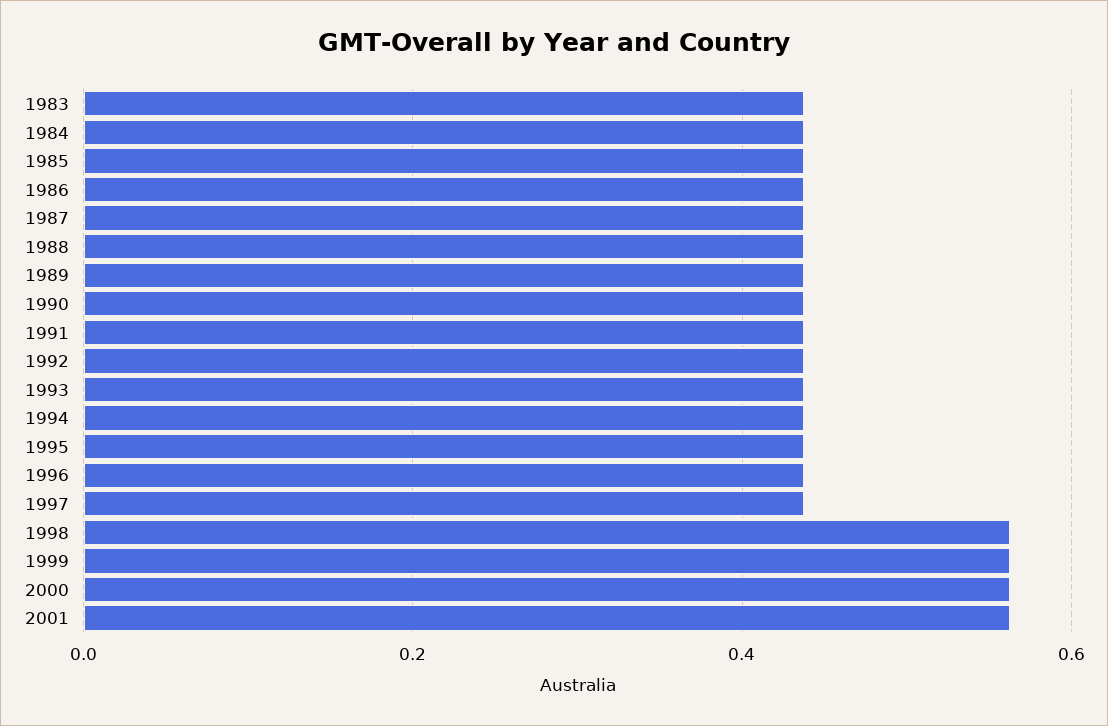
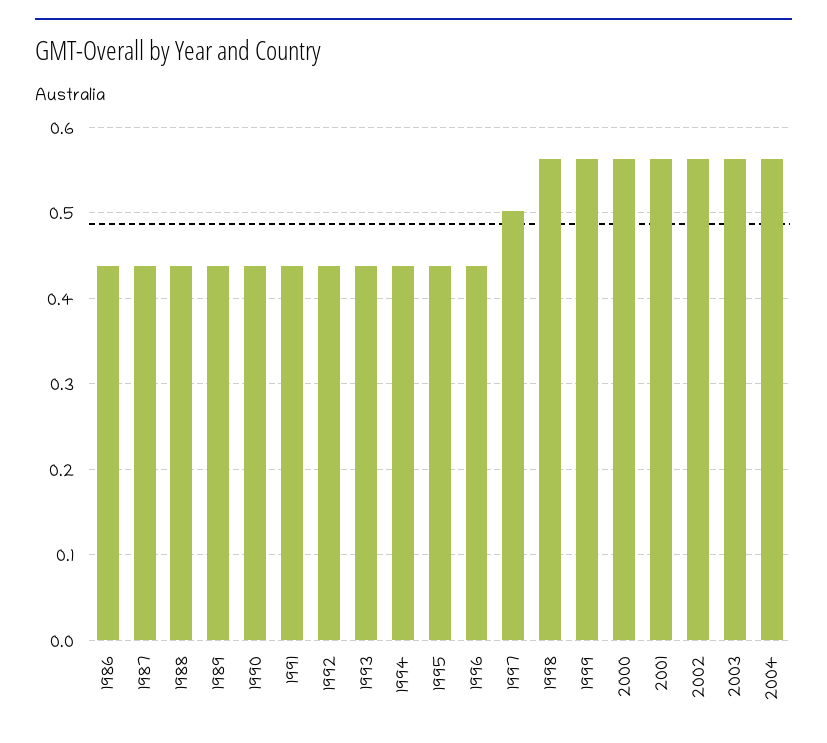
1983: 0.44 -> none
1984: 0.44 -> none
1985: 0.44 -> none
1997: 0.44 -> 0.5
2002: none -> 0.56
2003: none -> 0.56
2004: none -> 0.56

